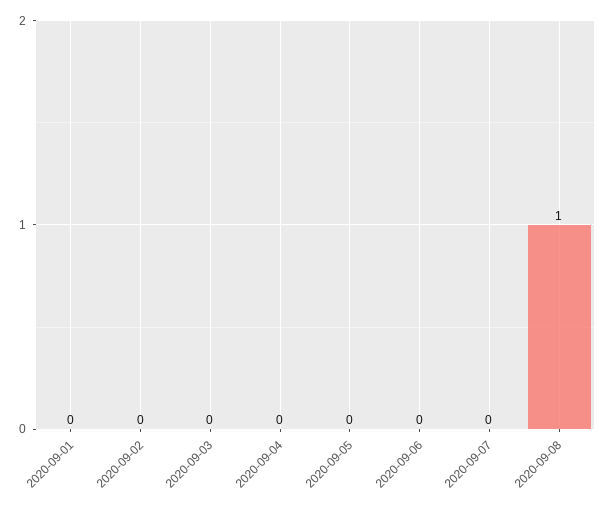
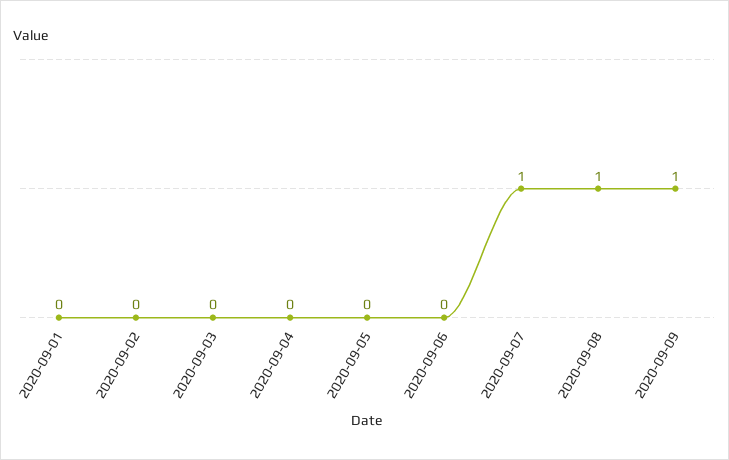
2020-09-07: 0 -> 1
2020-09-09: none -> 1

